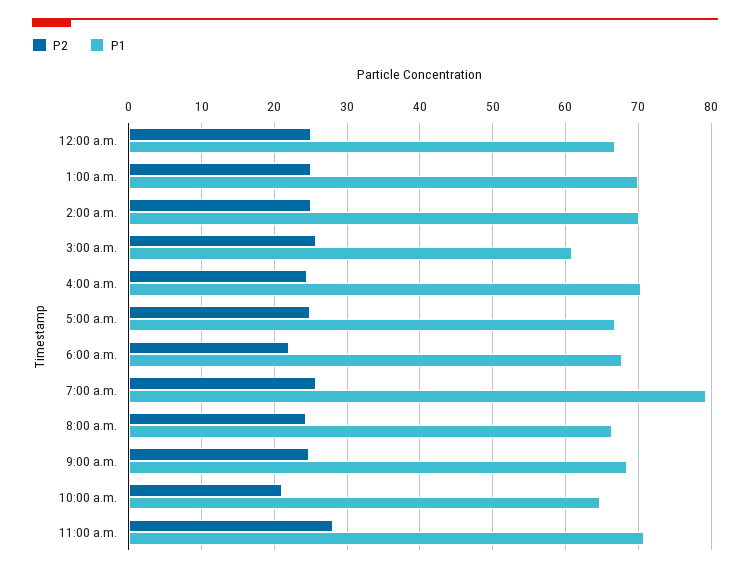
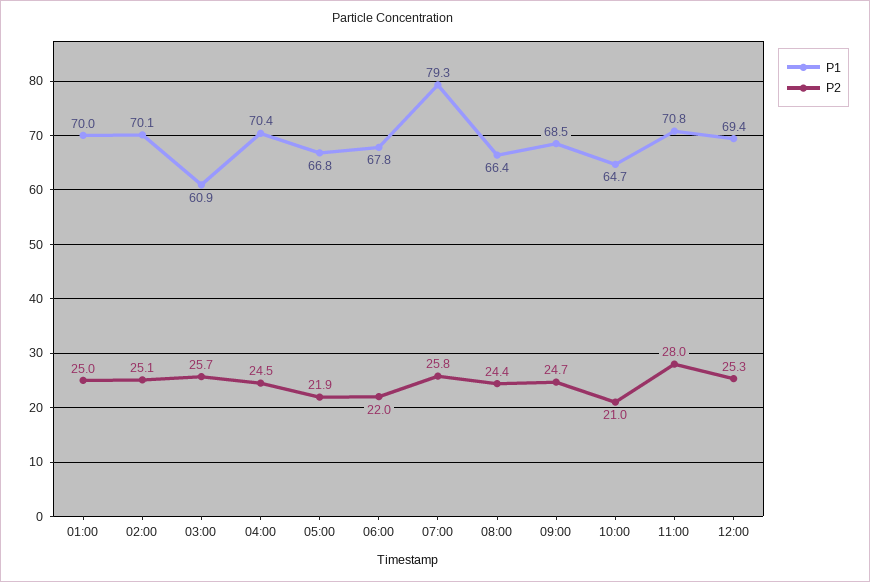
P2, 12:00 a.m.: 25 -> none
P1, 12:00 a.m.: 67 -> none
P2, 5:00 a.m.: 25 -> 21.9
P1, 12:00: none -> 69.4
P2, 12:00: none -> 25.3

